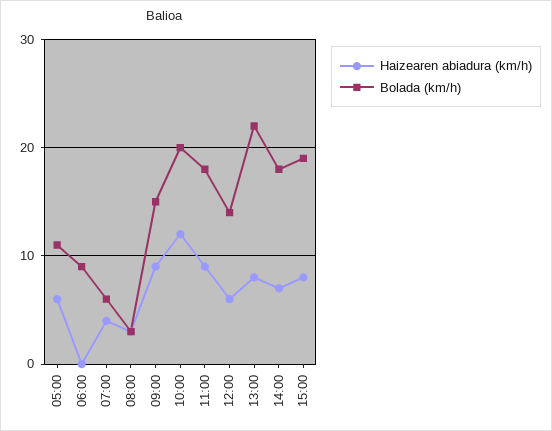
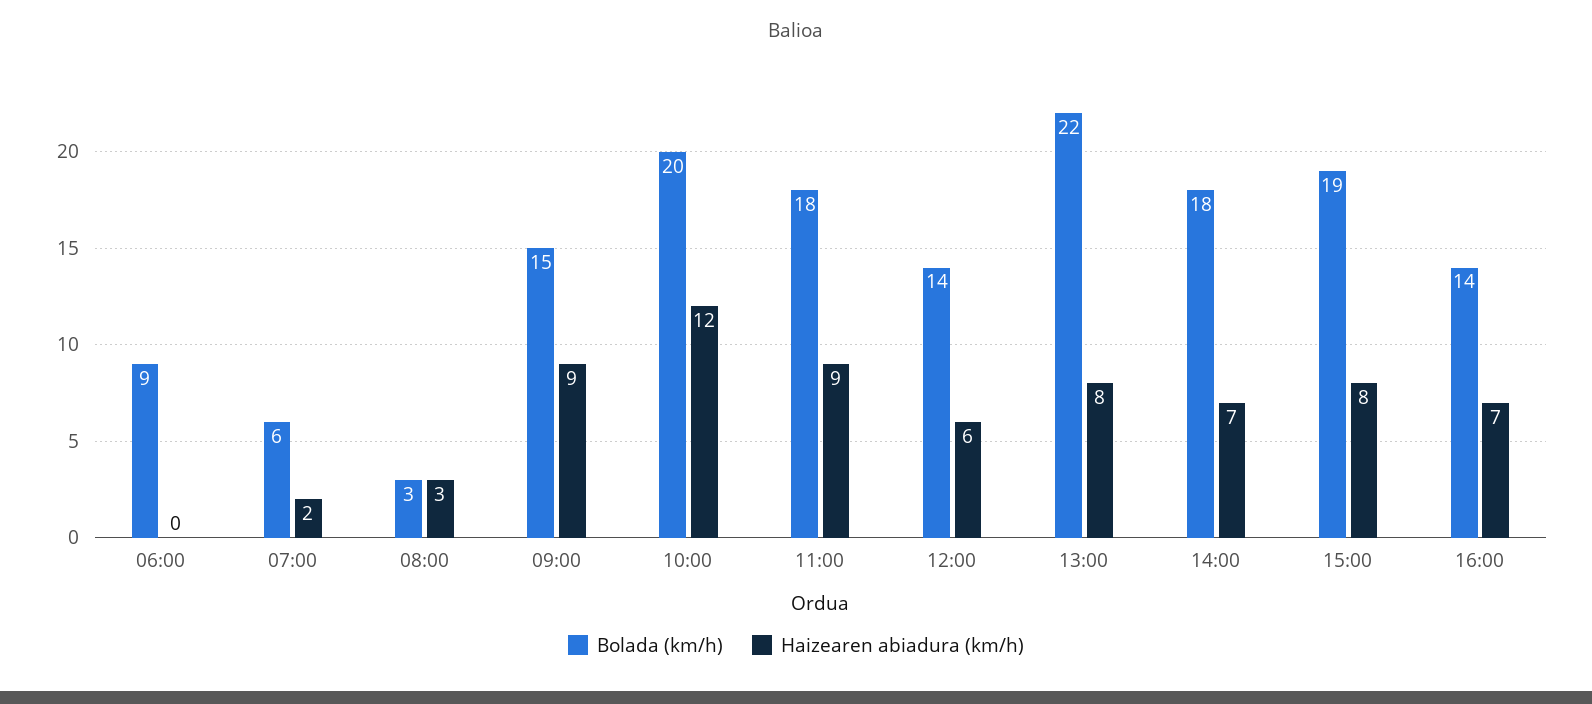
Haizearen abiadura (km/h), 05:00: 6 -> none
Bolada (km/h), 05:00: 11 -> none
Haizearen abiadura (km/h), 07:00: 4 -> 2
Bolada (km/h), 16:00: none -> 14
Haizearen abiadura (km/h), 16:00: none -> 7

